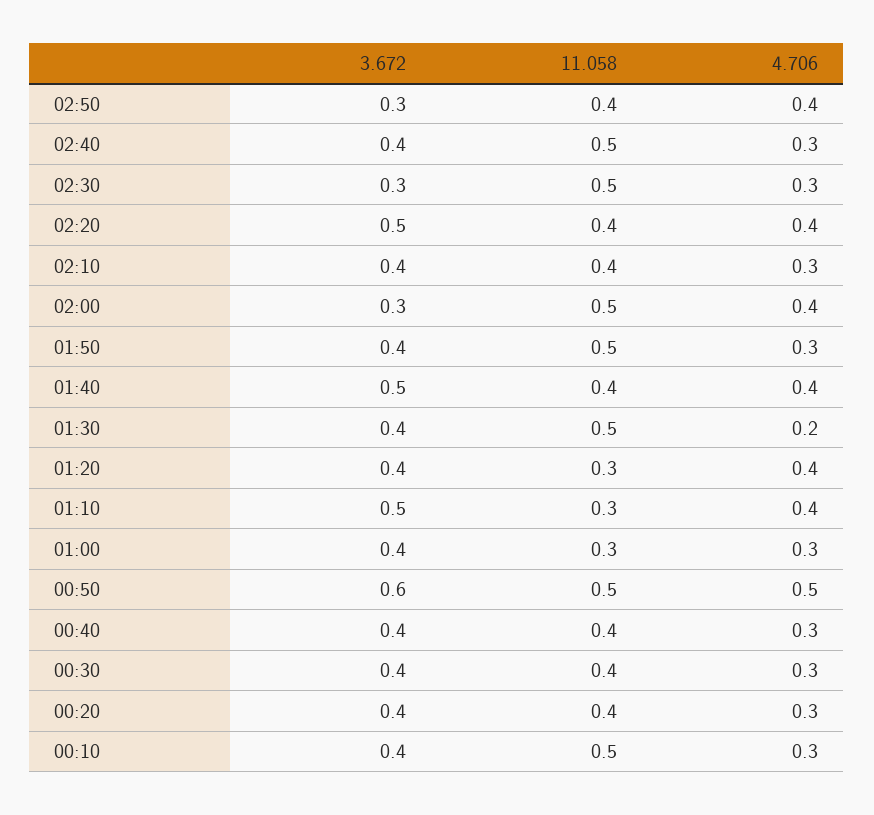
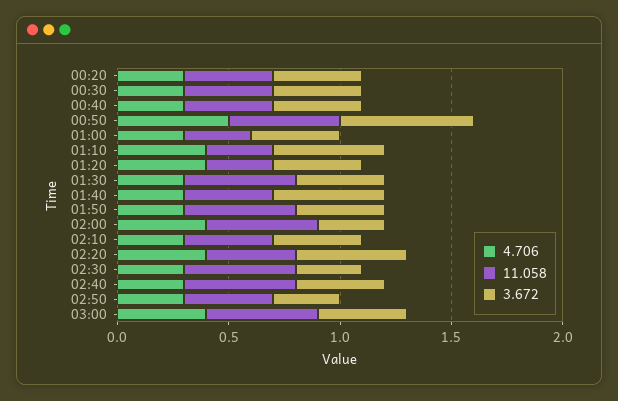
4.706, 02:50: 0.4 -> 0.3
4.706, 01:40: 0.4 -> 0.3
4.706, 01:30: 0.2 -> 0.3
3.672, 00:10: 0.4 -> none
11.058, 00:10: 0.5 -> none
4.706, 00:10: 0.3 -> none
4.706, 03:00: none -> 0.4
11.058, 03:00: none -> 0.5
3.672, 03:00: none -> 0.4

